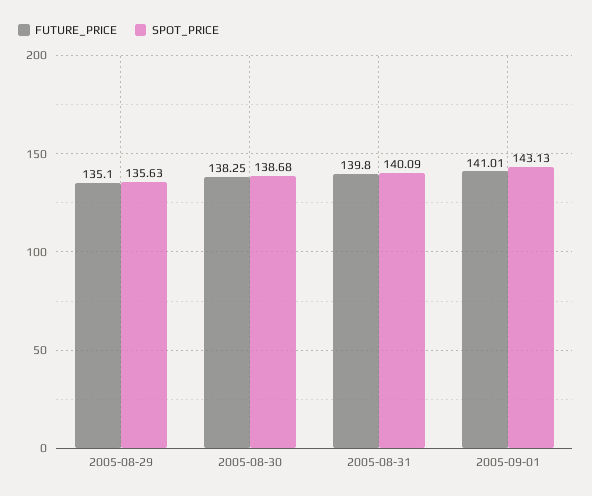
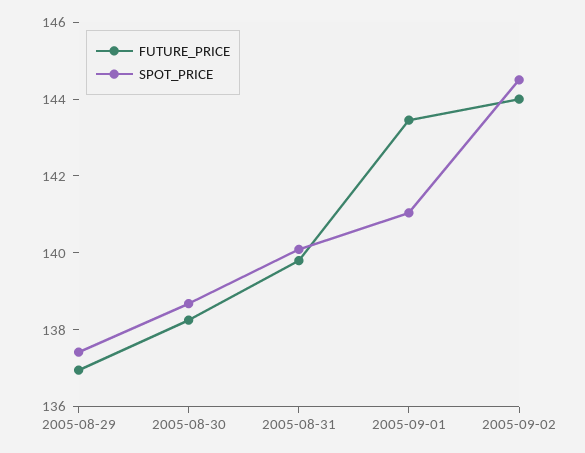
FUTURE_PRICE, 2005-08-29: 135.1 -> 137
SPOT_PRICE, 2005-08-29: 135.63 -> 137.5
FUTURE_PRICE, 2005-09-01: 141.01 -> 143.5
SPOT_PRICE, 2005-09-01: 143.13 -> 141
FUTURE_PRICE, 2005-09-02: none -> 144
SPOT_PRICE, 2005-09-02: none -> 144.5

